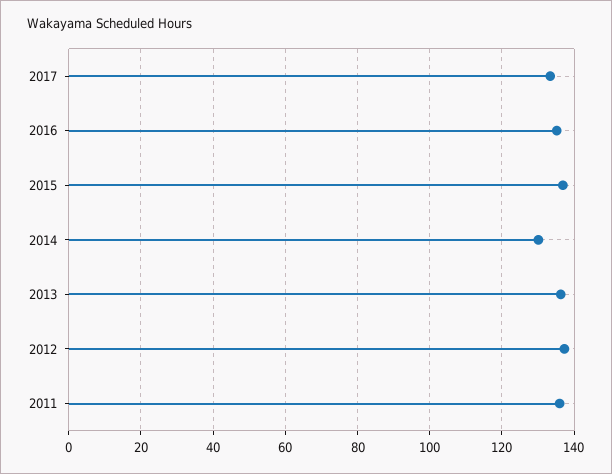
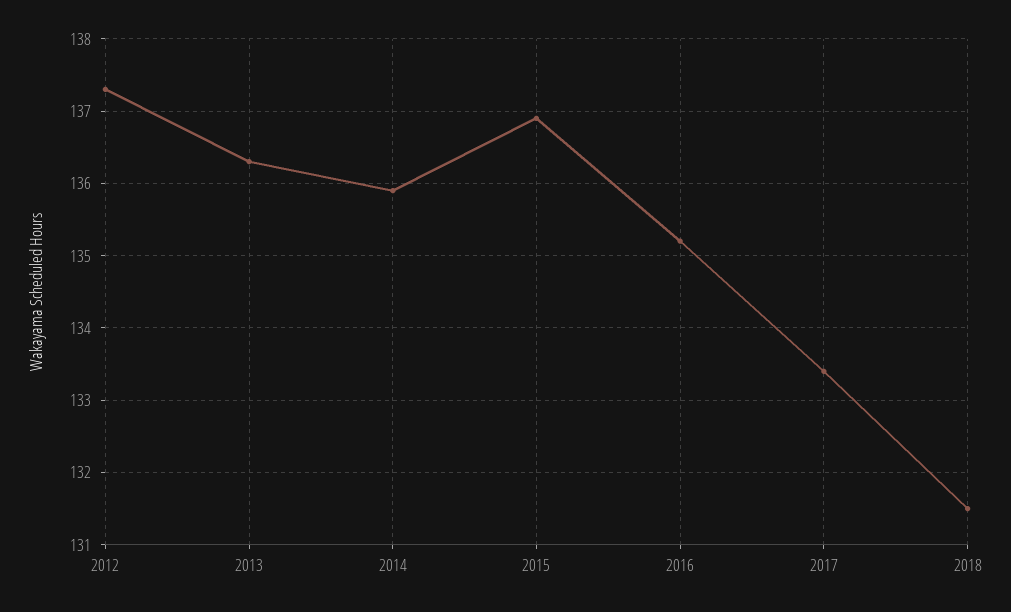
2014: 130 -> 135.9
2011: 136 -> none
2018: none -> 131.5

